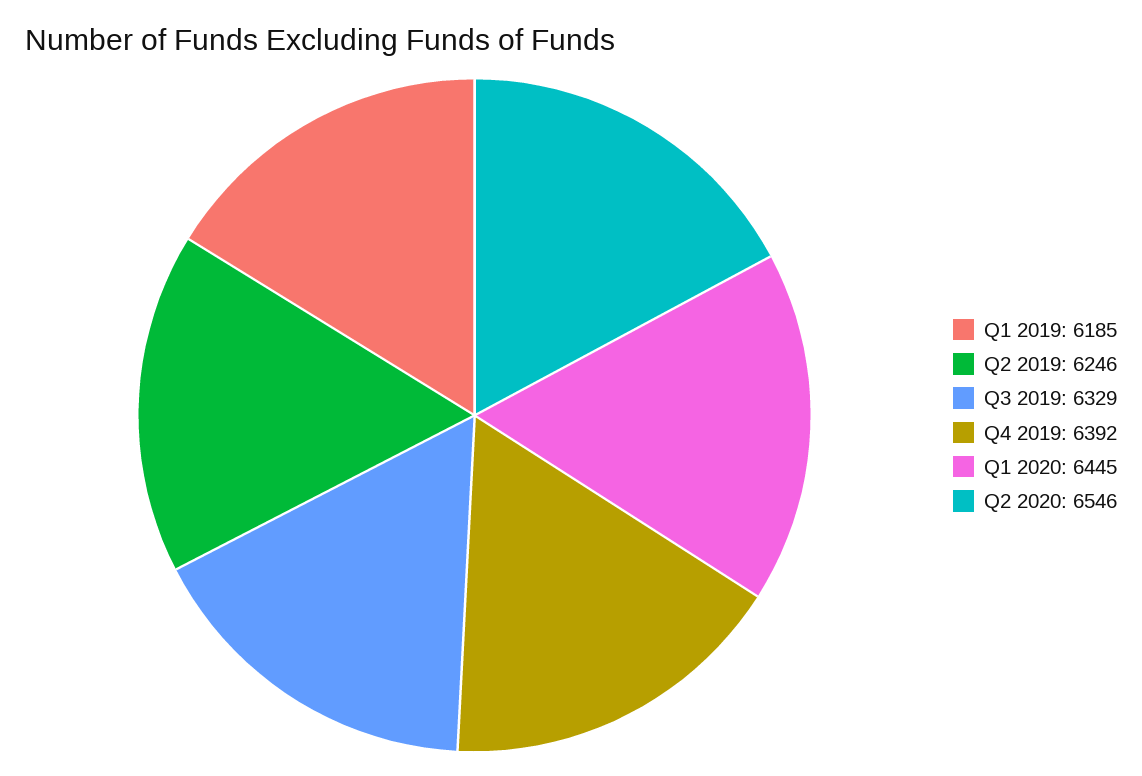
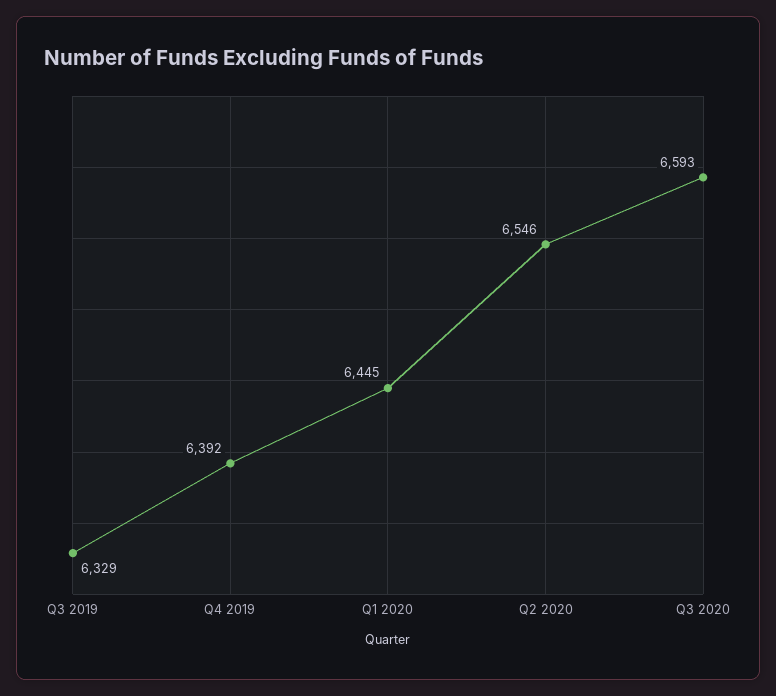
Q1 2019: 6185 -> none
Q2 2019: 6246 -> none
Q3 2020: none -> 6593

